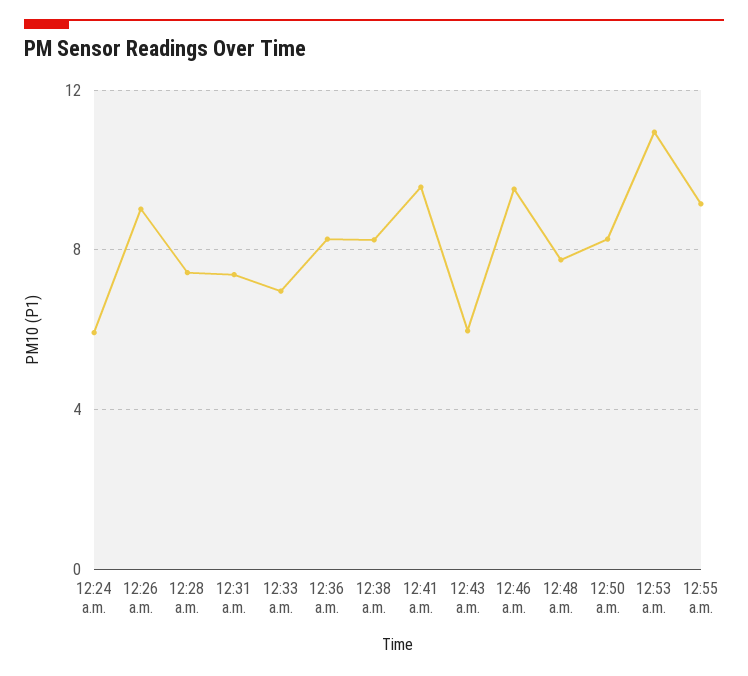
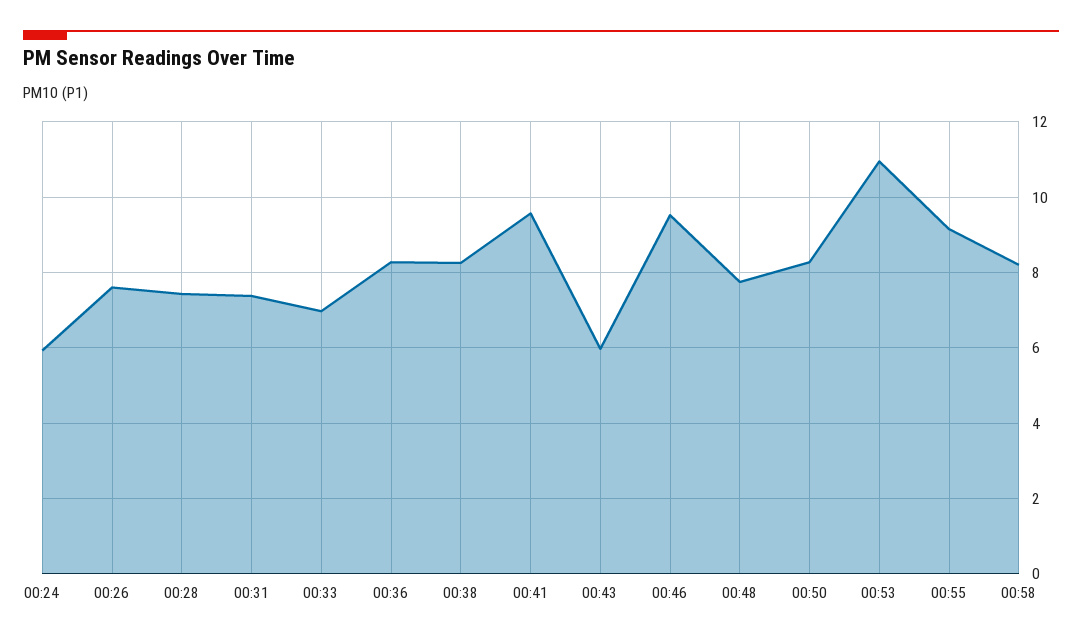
12:26 a.m.: 9 -> 7.6
00:58: none -> 8.2

